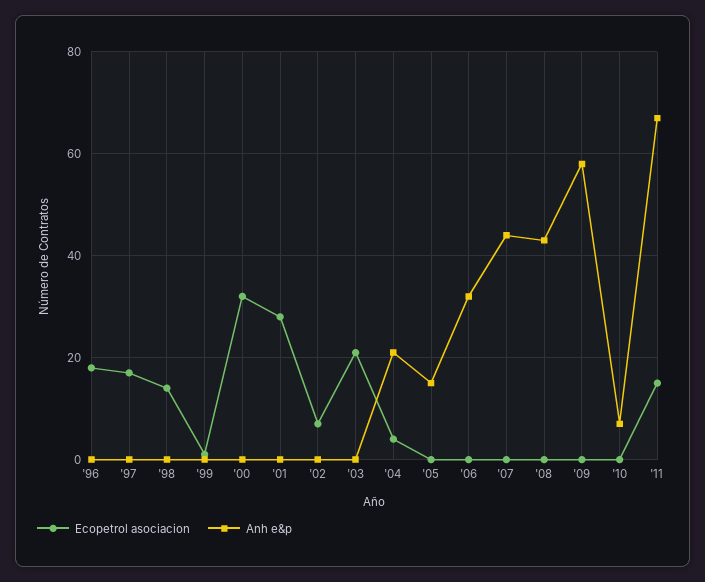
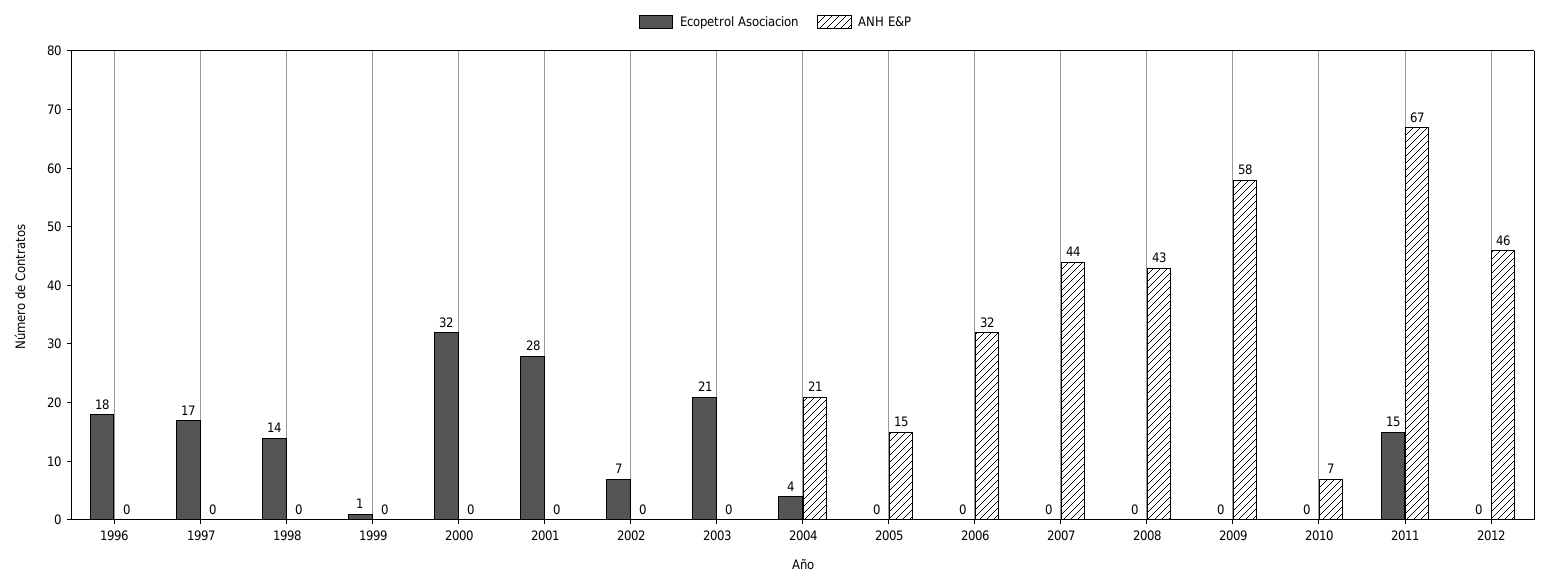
Ecopetrol asociacion, 2012: none -> 0
Anh e&p, 2012: none -> 46

